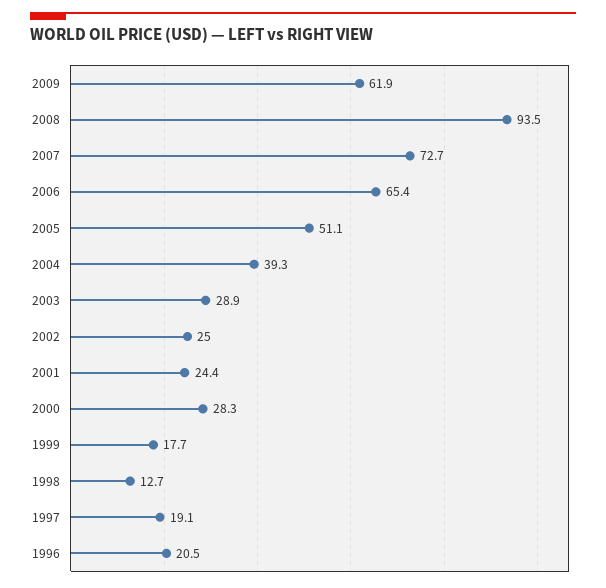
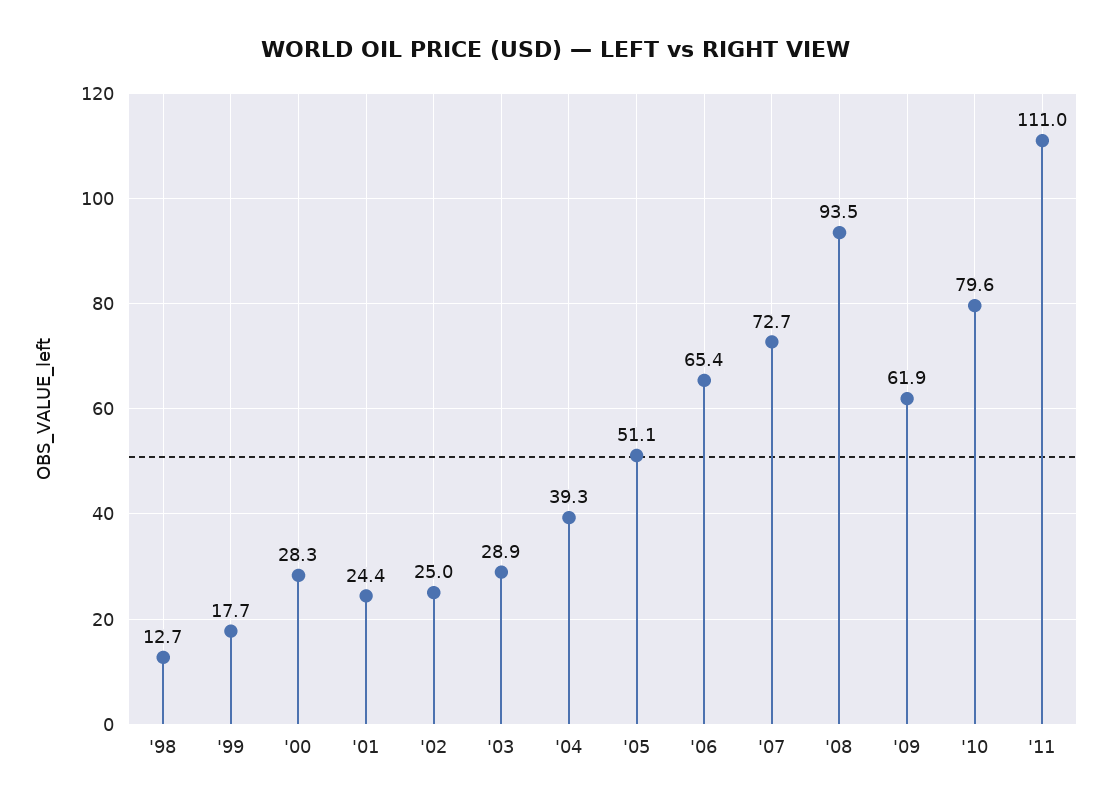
1997: 19.1 -> none
1996: 20.5 -> none
'10: none -> 79.6
'11: none -> 111

